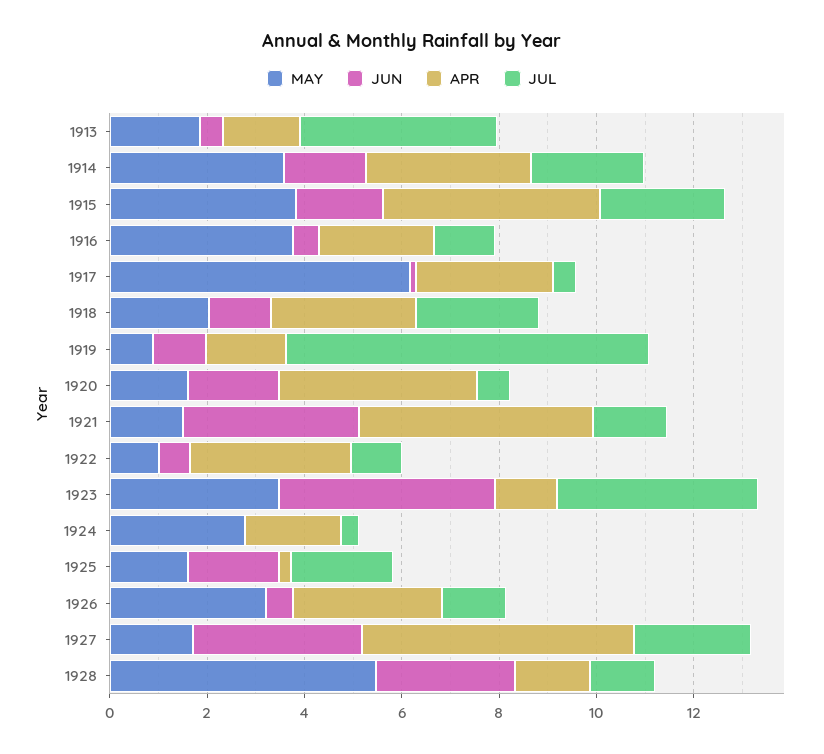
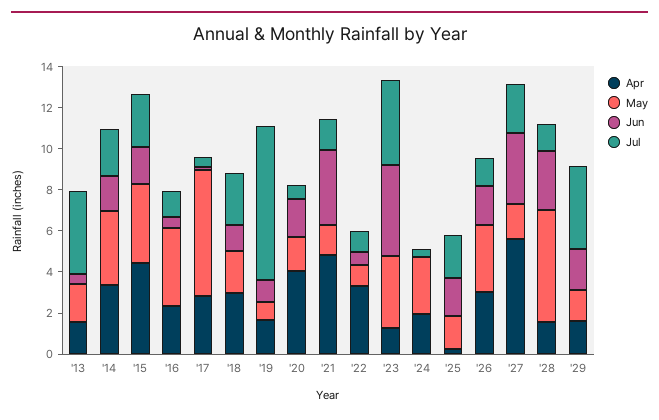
JUN, 1926: 0.5 -> 2
APR, '29: none -> 1.5
MAY, '29: none -> 1.5
JUN, '29: none -> 2
JUL, '29: none -> 4

